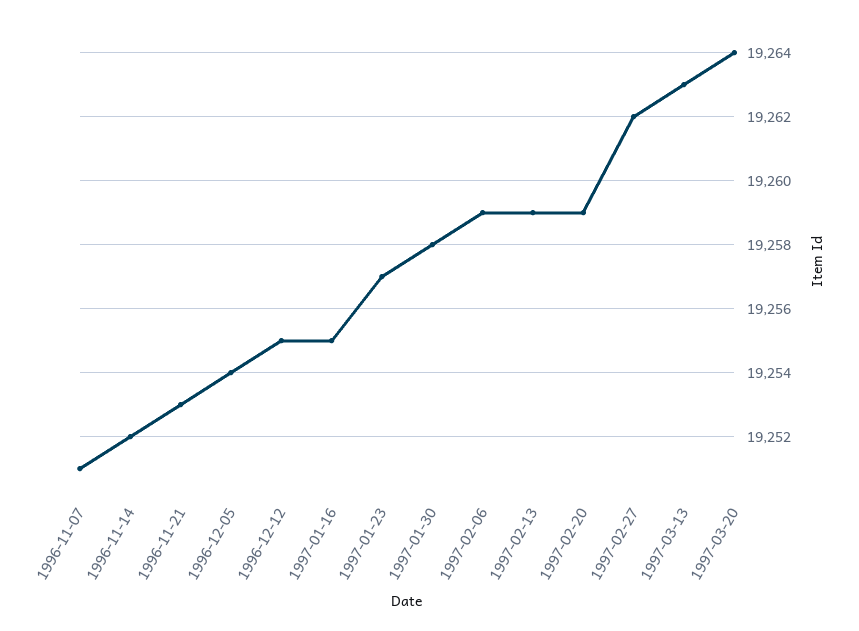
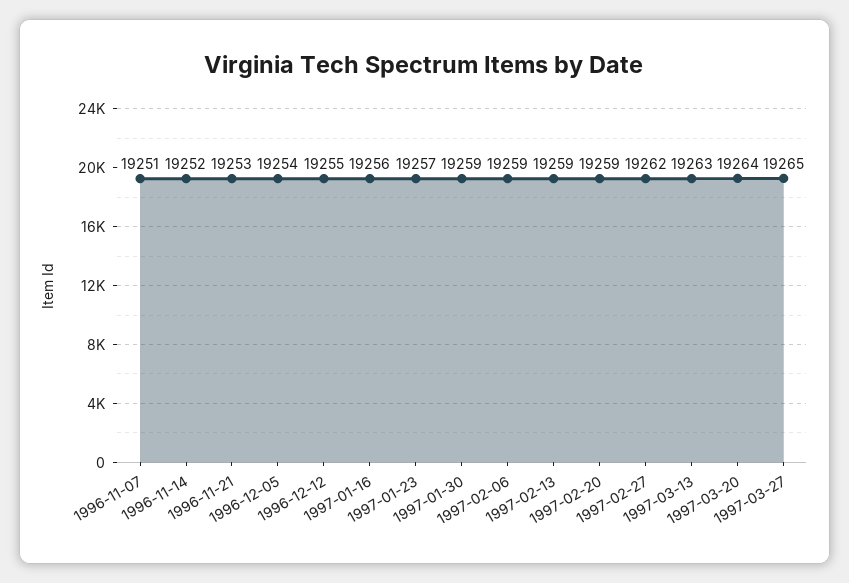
1997-01-16: 19255 -> 19256
1997-01-30: 19258 -> 19259
1997-03-27: none -> 19265

